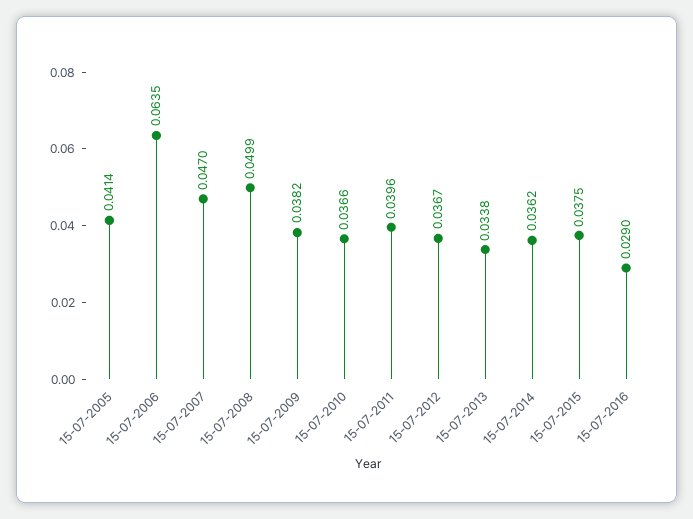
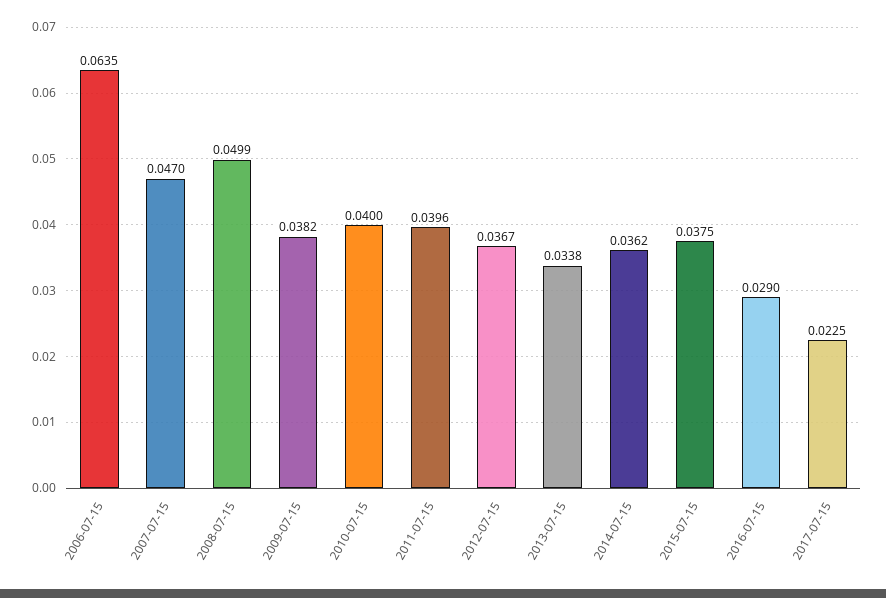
15-07-2005: 0.0414 -> none
15-07-2010: 0.0366 -> 0.04
2017-07-15: none -> 0.0225

